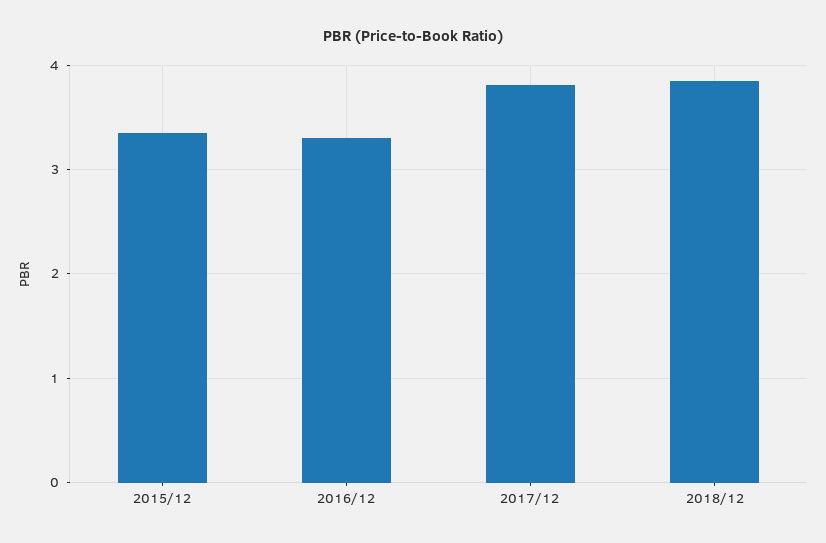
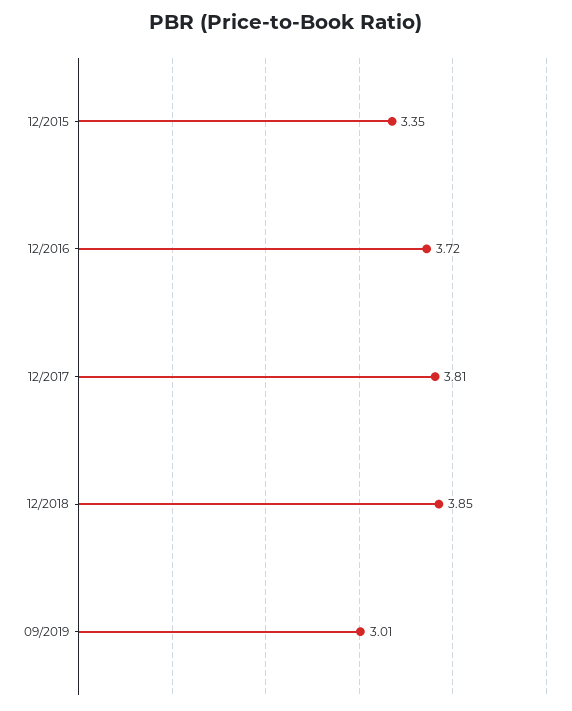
2016/12: 3.3 -> 3.72
09/2019: none -> 3.01

